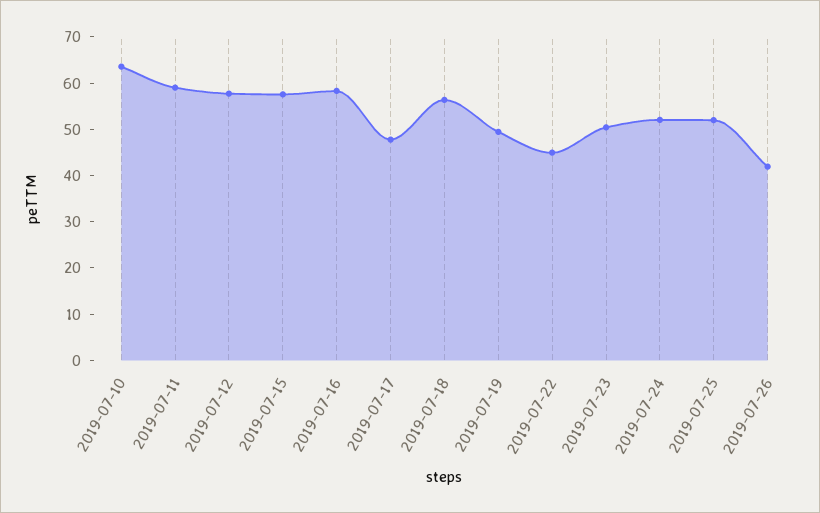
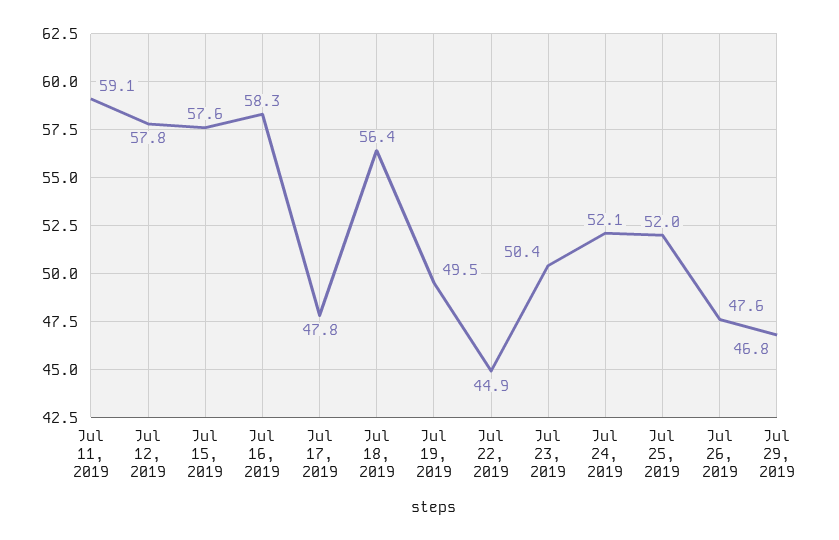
2019-07-10: 64 -> none
2019-07-26: 42 -> 47.6
Jul 29, 2019: none -> 46.8

